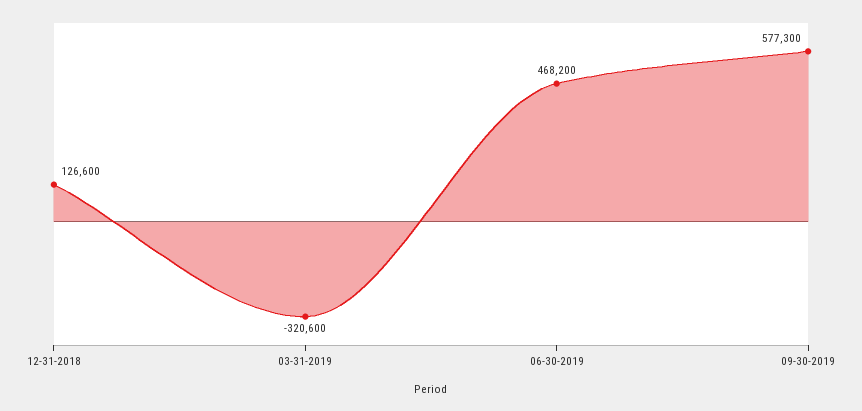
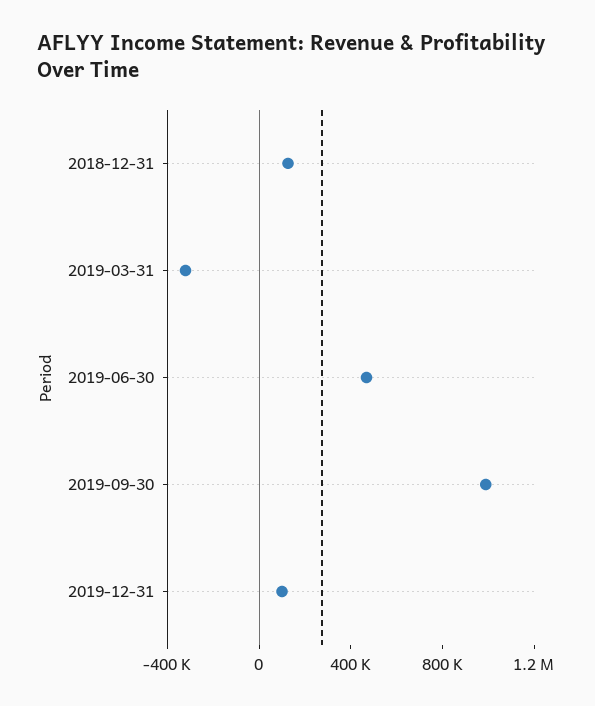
09-30-2019: 577300 -> 1000000
2019-12-31: none -> 100000

